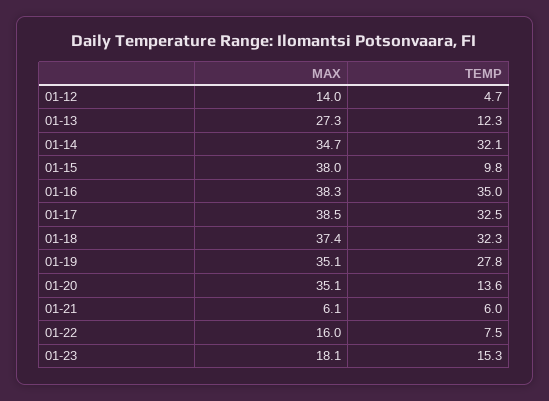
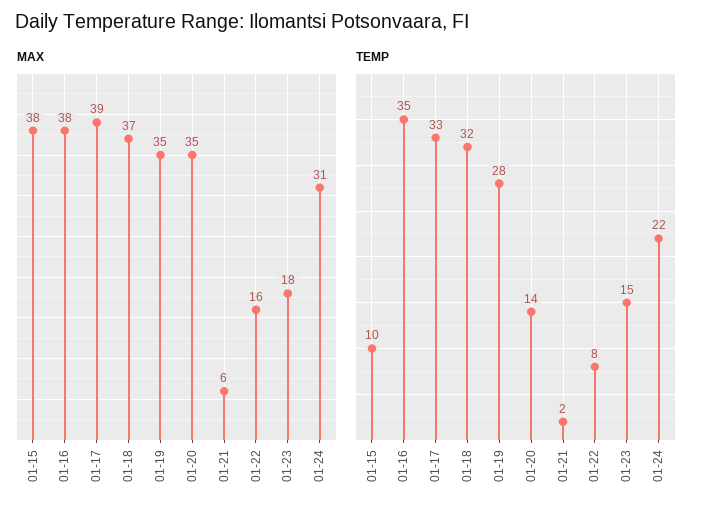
MAX, 01-12: 14 -> none
TEMP, 01-12: 4.7 -> none
MAX, 01-13: 27.3 -> none
TEMP, 01-13: 12.3 -> none
MAX, 01-14: 34.7 -> none
TEMP, 01-14: 32.1 -> none
TEMP, 01-21: 6 -> 2
MAX, 01-24: none -> 31
TEMP, 01-24: none -> 22

